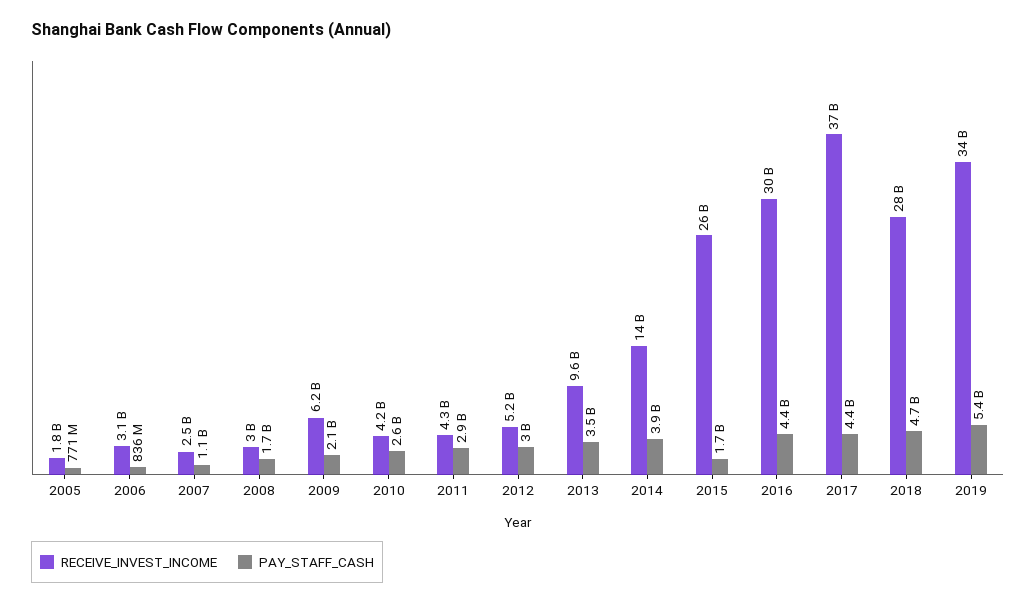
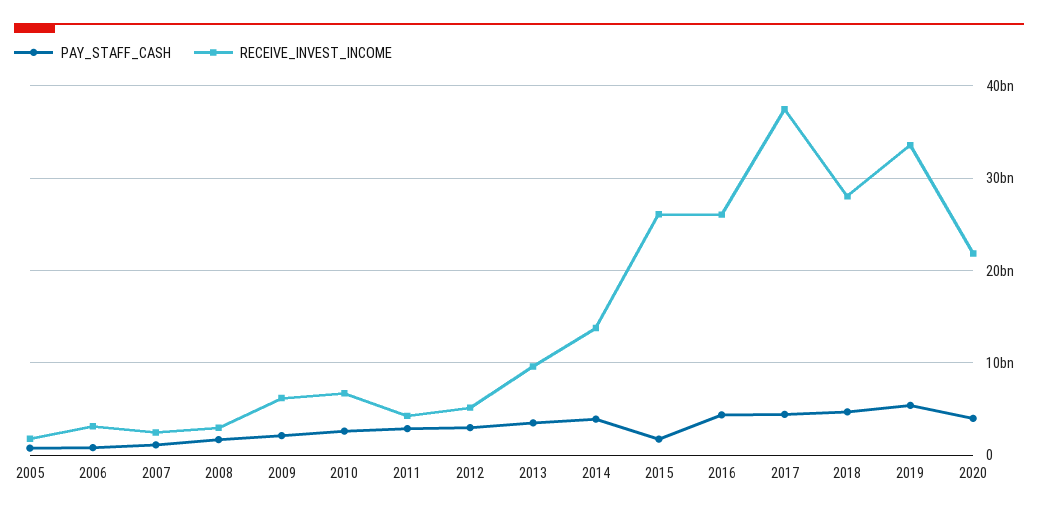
RECEIVE_INVEST_INCOME, 2010: 4200000000 -> 7000000000
RECEIVE_INVEST_INCOME, 2016: 30000000000 -> 26000000000
PAY_STAFF_CASH, 2020: none -> 4000000000
RECEIVE_INVEST_INCOME, 2020: none -> 22000000000

